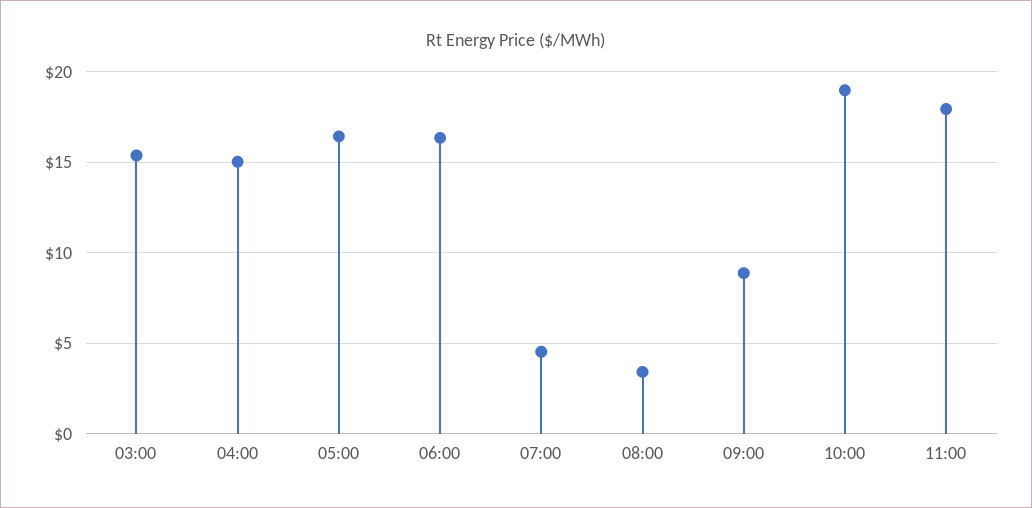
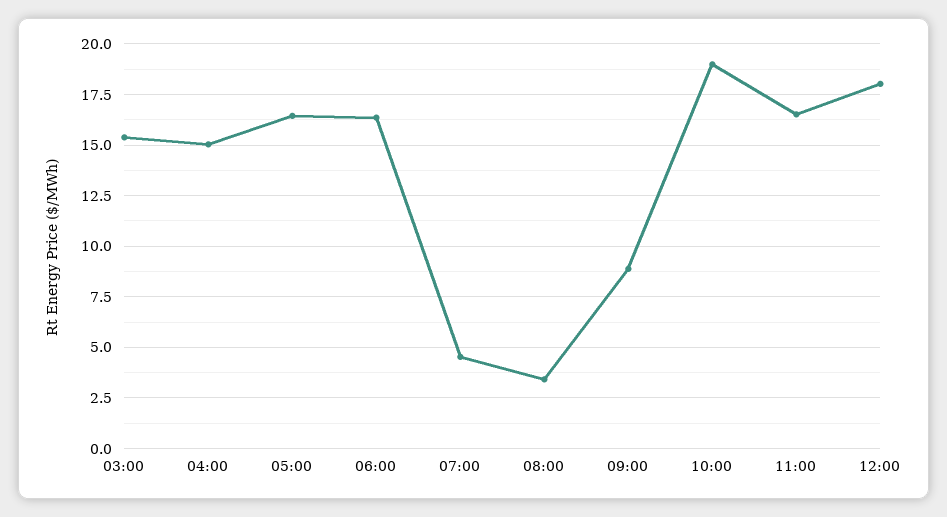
11:00: 18 -> 16.5
12:00: none -> 18

